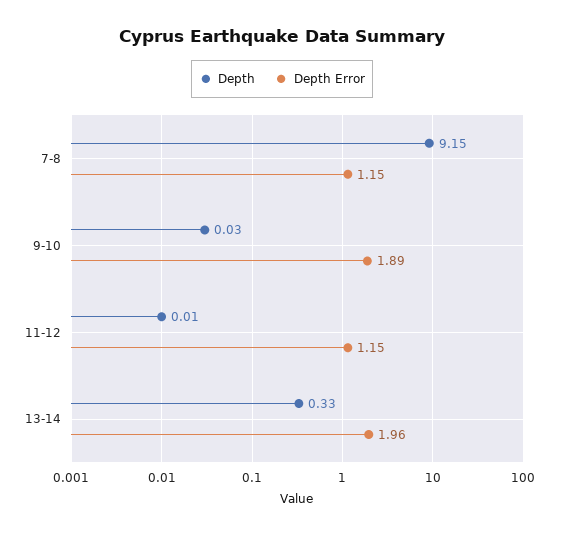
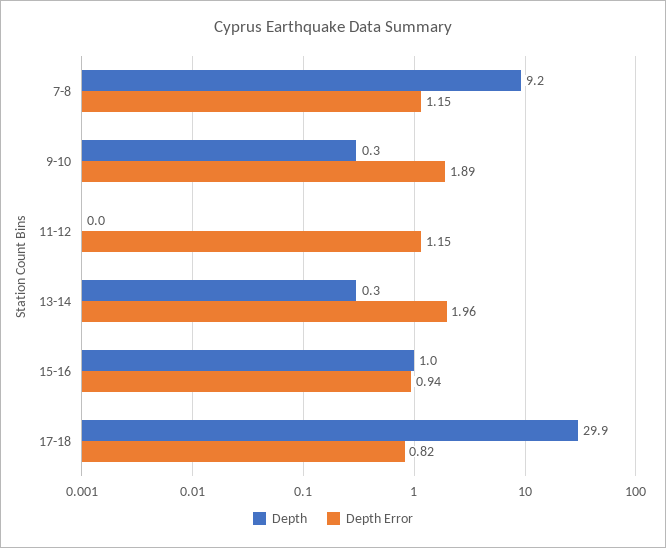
Depth, 9-10: 0.03 -> 0.3
Depth, 15-16: none -> 1
Depth Error, 15-16: none -> 0.94
Depth, 17-18: none -> 29.9
Depth Error, 17-18: none -> 0.82

